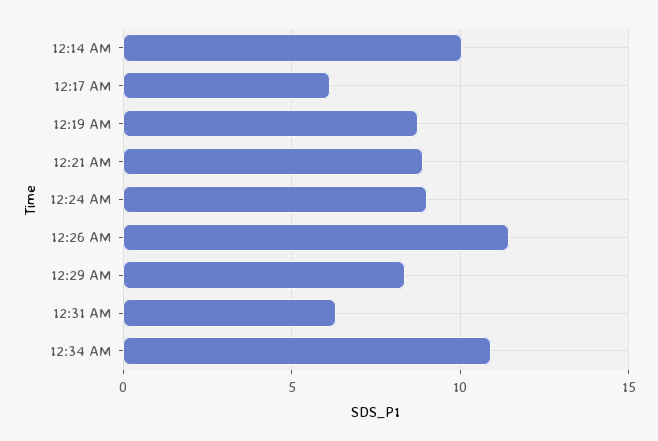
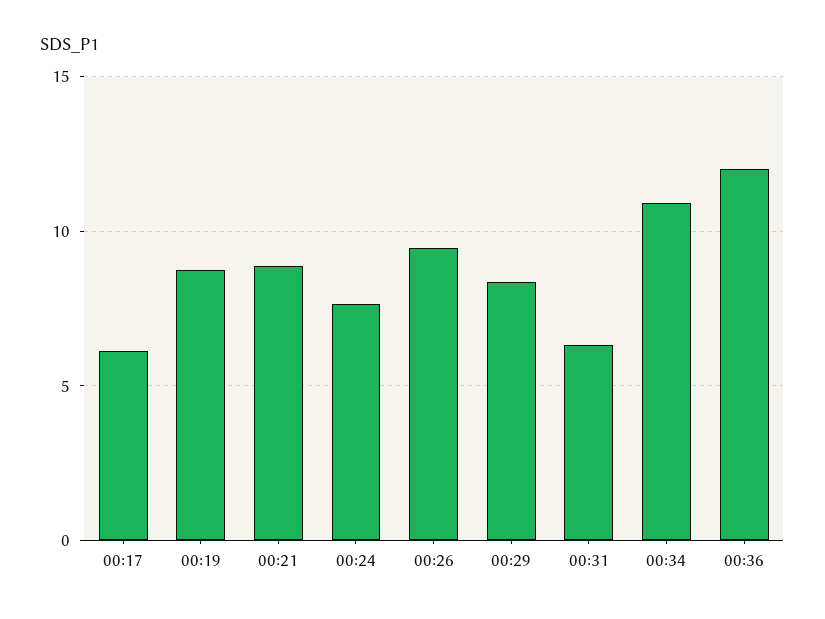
12:14 AM: 10 -> none
12:24 AM: 9 -> 7.5
12:26 AM: 11.5 -> 9.5
00:36: none -> 12

